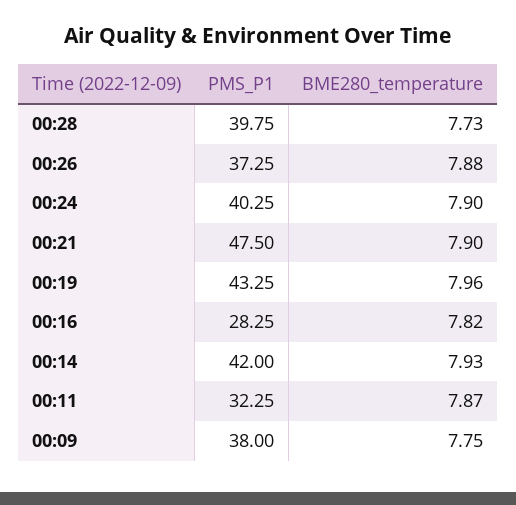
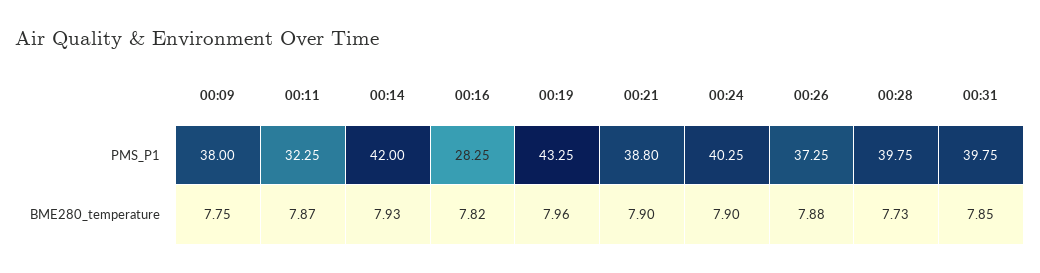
PMS_P1, 00:21: 47.5 -> 38.8
PMS_P1, 00:31: none -> 39.75
BME280_temperature, 00:31: none -> 7.85

